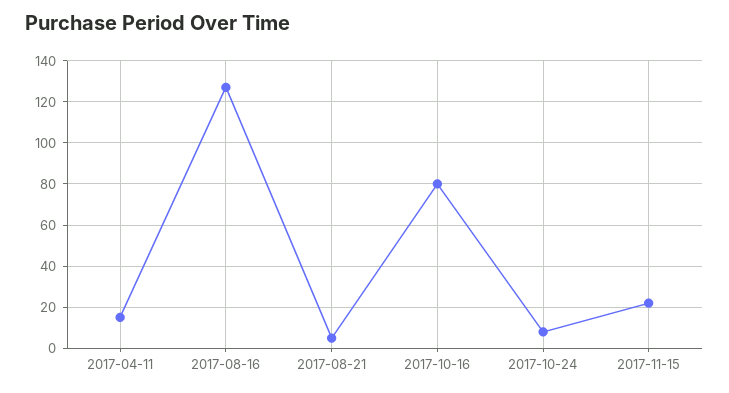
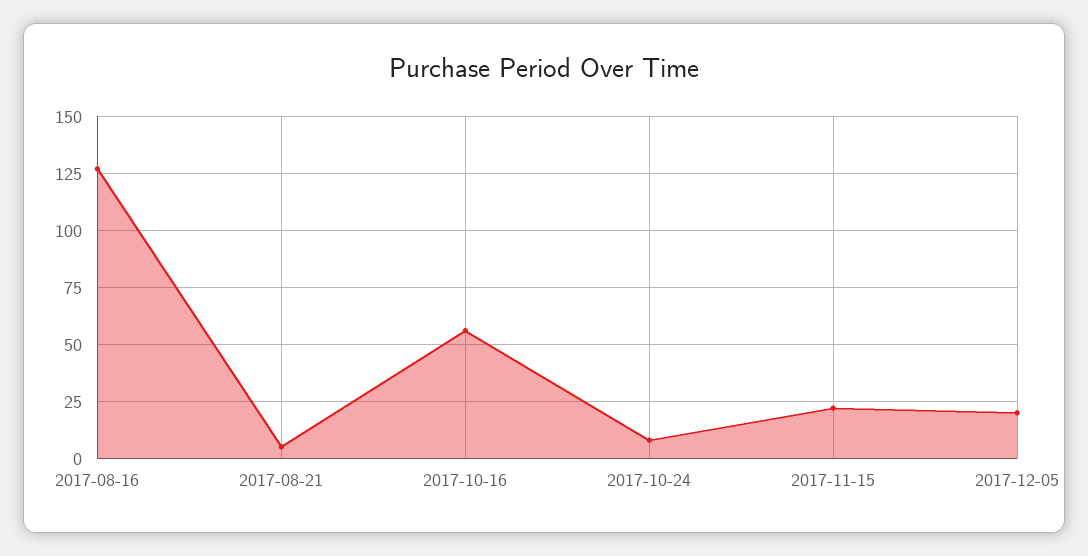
2017-04-11: 15 -> none
2017-10-16: 80 -> 55
2017-12-05: none -> 20

